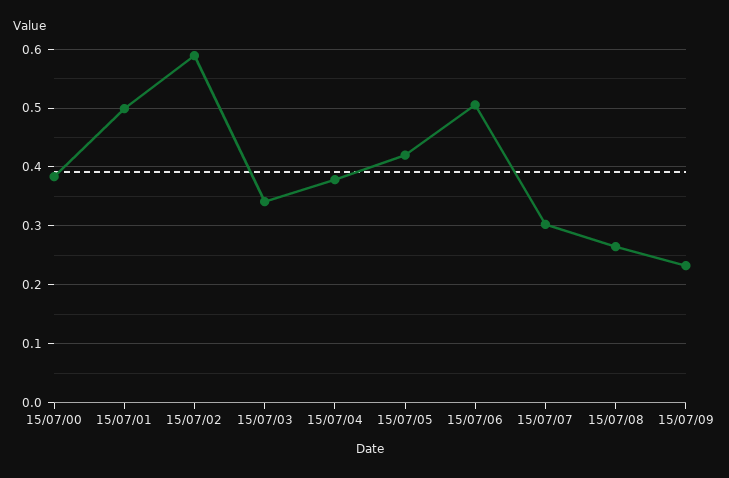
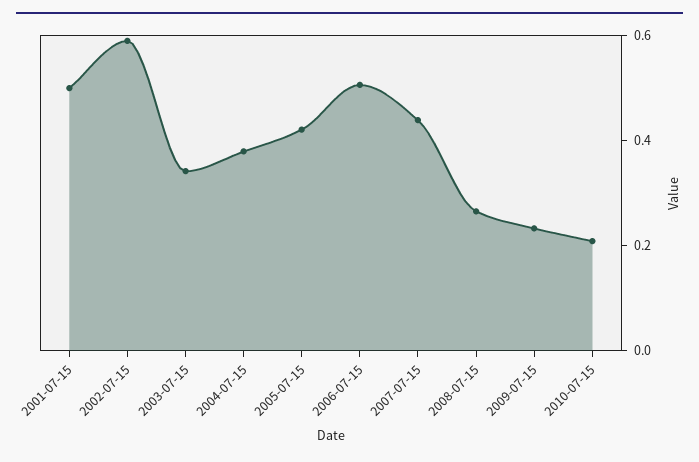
15/07/00: 0.38 -> none
15/07/07: 0.3 -> 0.45
2010-07-15: none -> 0.2

